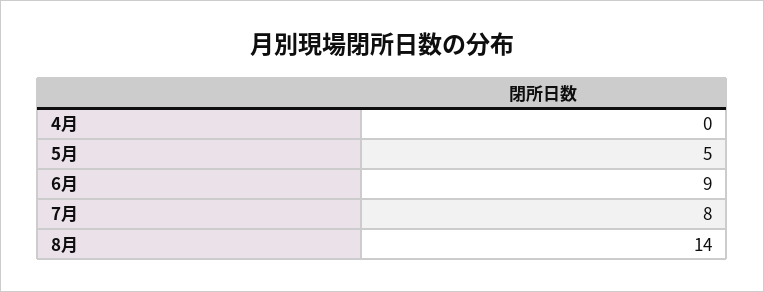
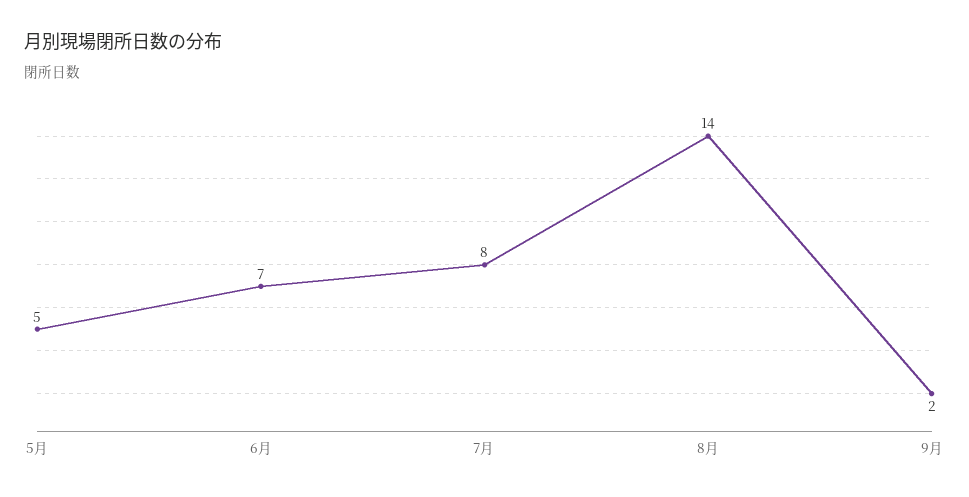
4月: 0 -> none
6月: 9 -> 7
9月: none -> 2

